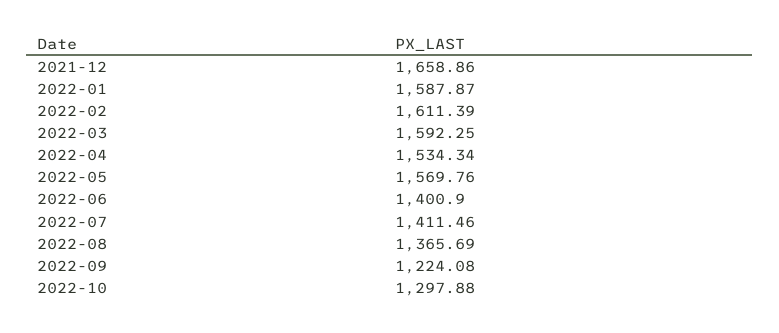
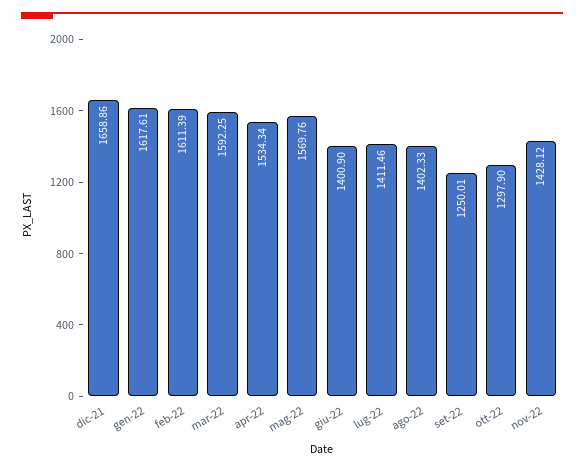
2022-01: 1587.87 -> 1617.61
2022-08: 1365.69 -> 1402.33
2022-09: 1224.08 -> 1250.01
2022-10: 1297.88 -> 1297.9
nov-22: none -> 1428.12

